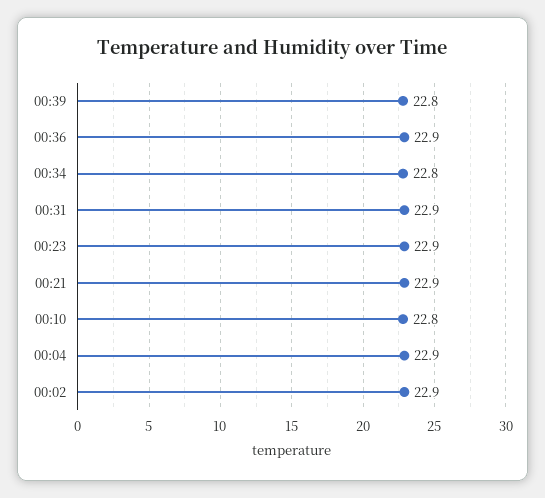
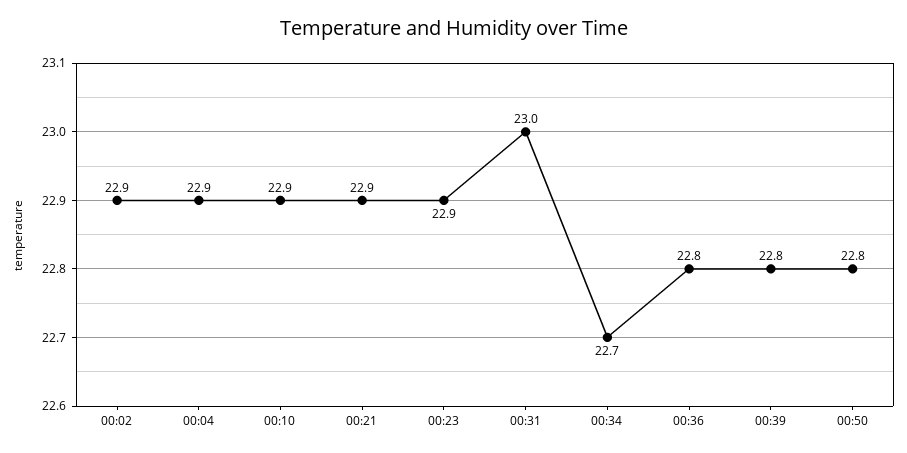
00:36: 22.9 -> 22.8
00:34: 22.8 -> 22.7
00:31: 22.9 -> 23
00:10: 22.8 -> 22.9
00:50: none -> 22.8

